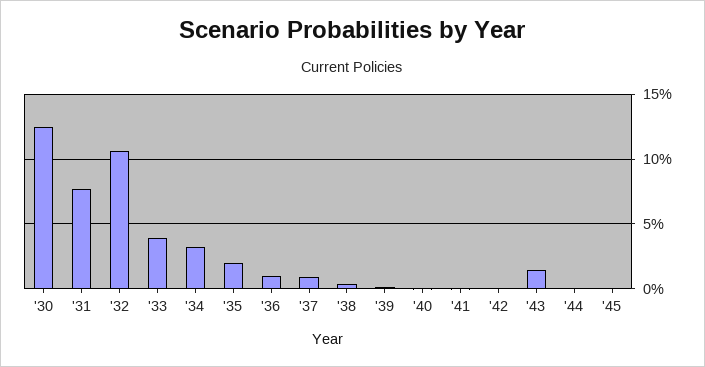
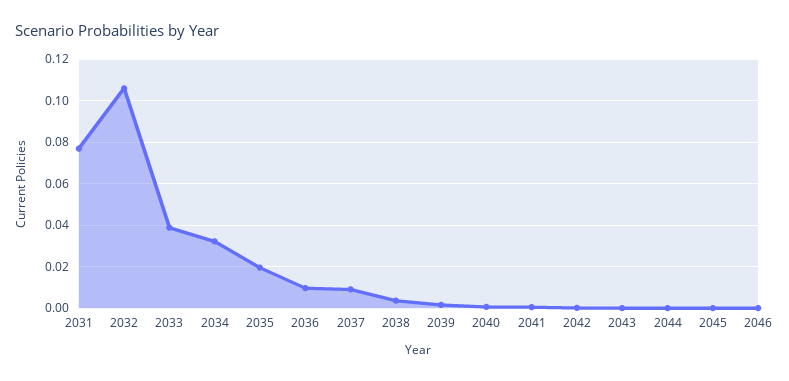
'30: 0.125 -> none
'43: 0.015 -> 0
2046: none -> 0

